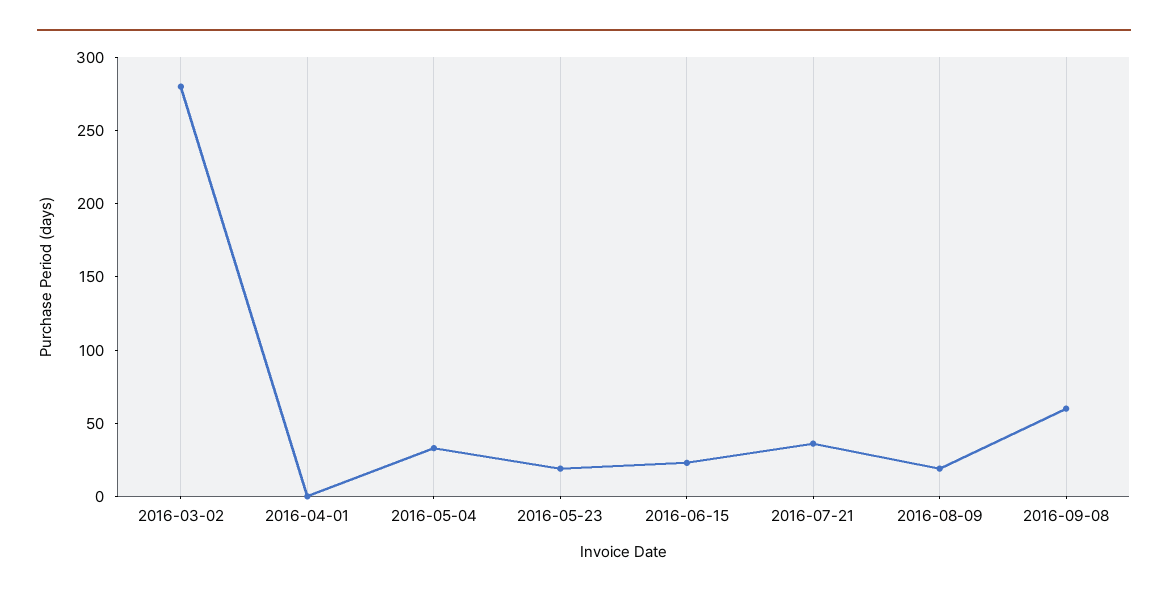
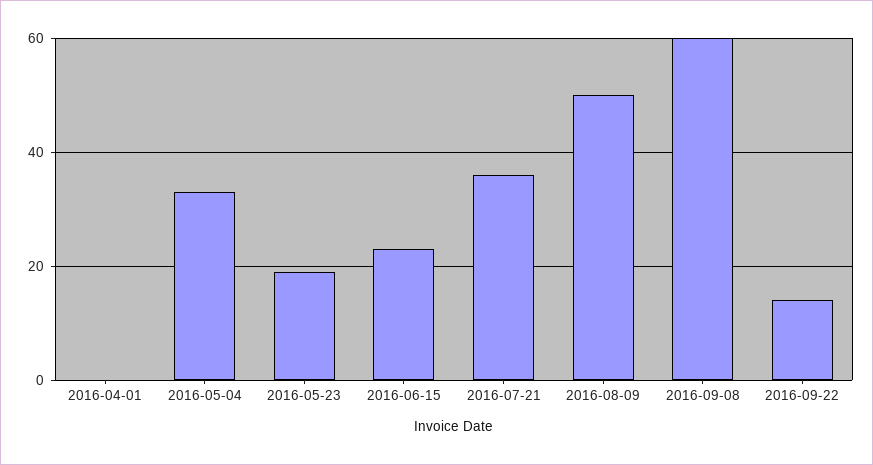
2016-03-02: 280 -> none
2016-08-09: 20 -> 50
2016-09-22: none -> 15

